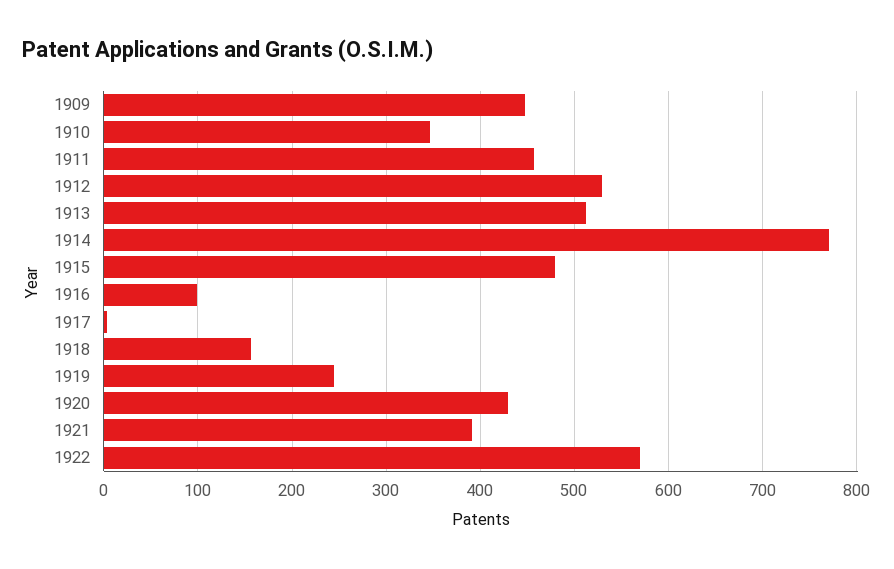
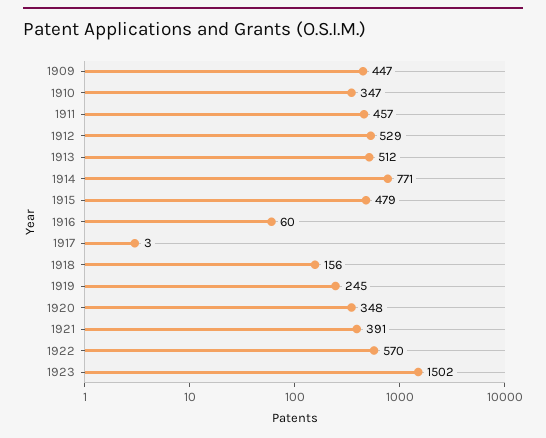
1916: 100 -> 60
1920: 430 -> 348
1923: none -> 1502

